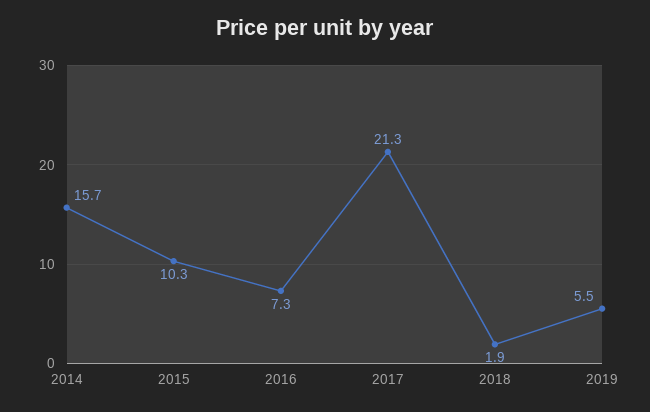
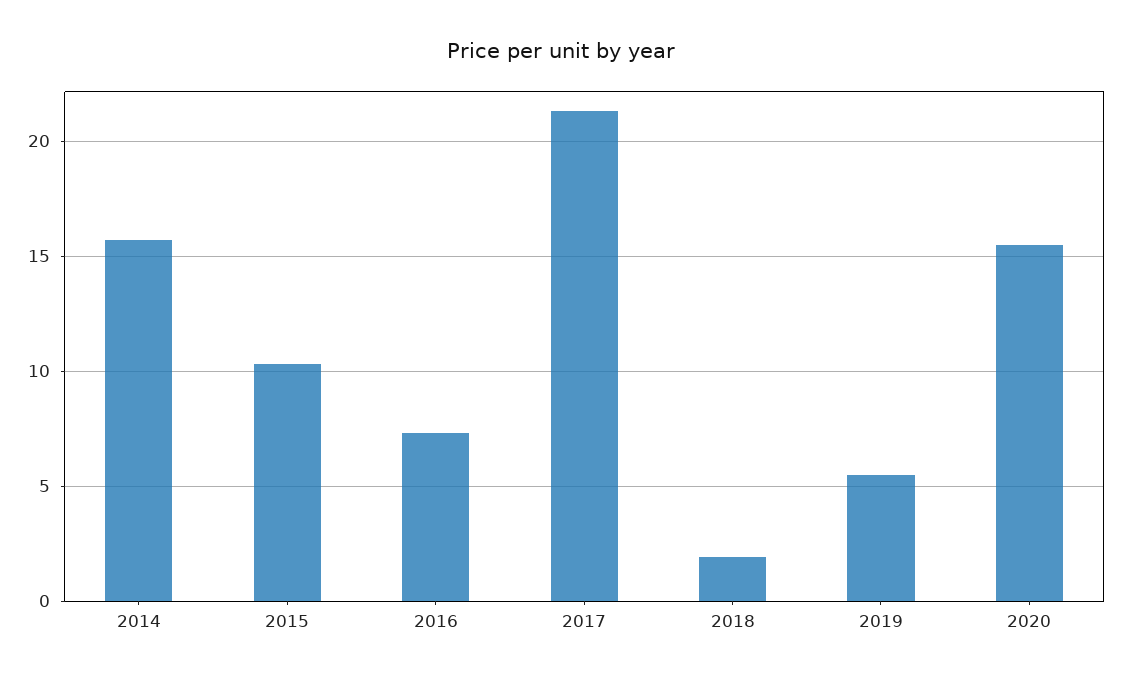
2020: none -> 15.5

